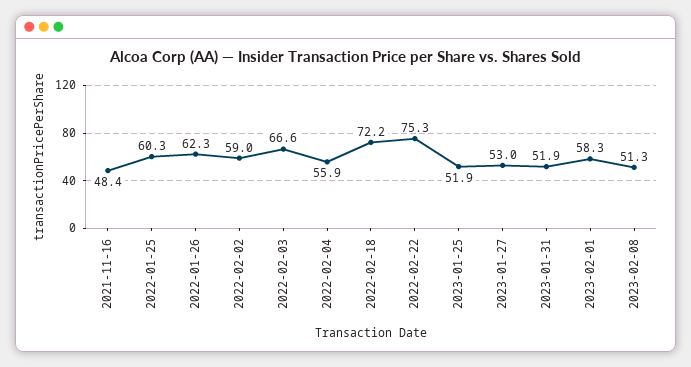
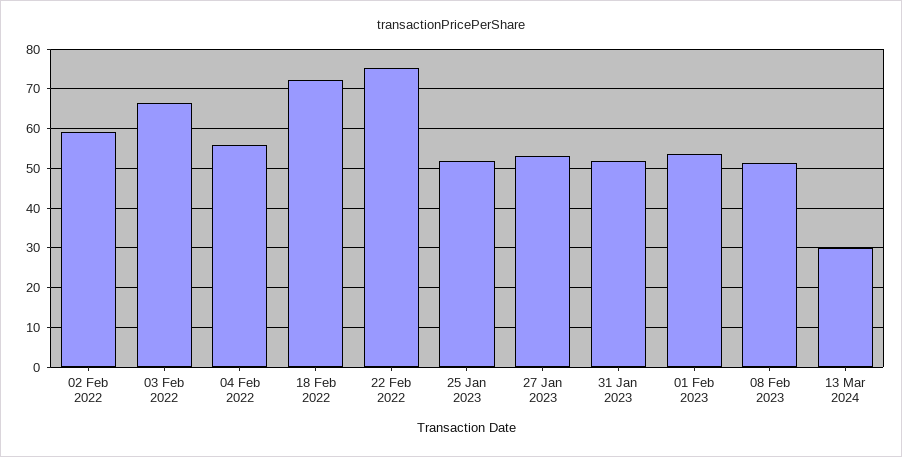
2021-11-16: 48.4 -> none
2022-01-25: 60.3 -> none
2022-01-26: 62.3 -> none
2023-02-01: 58.3 -> 54
13 Mar 2024: none -> 30

